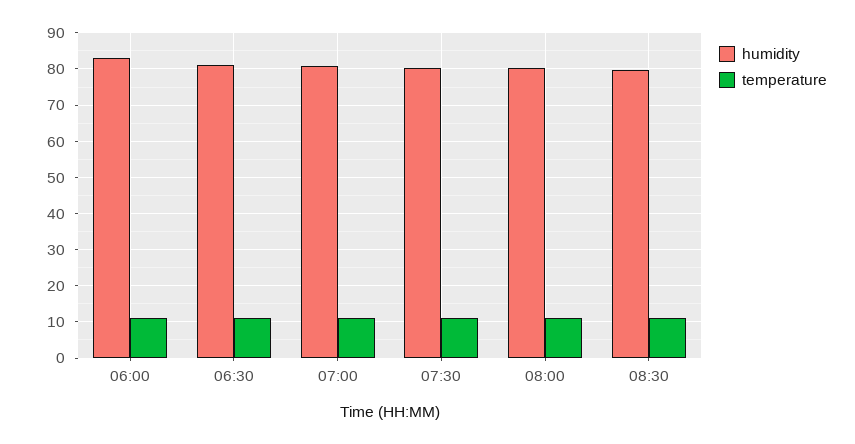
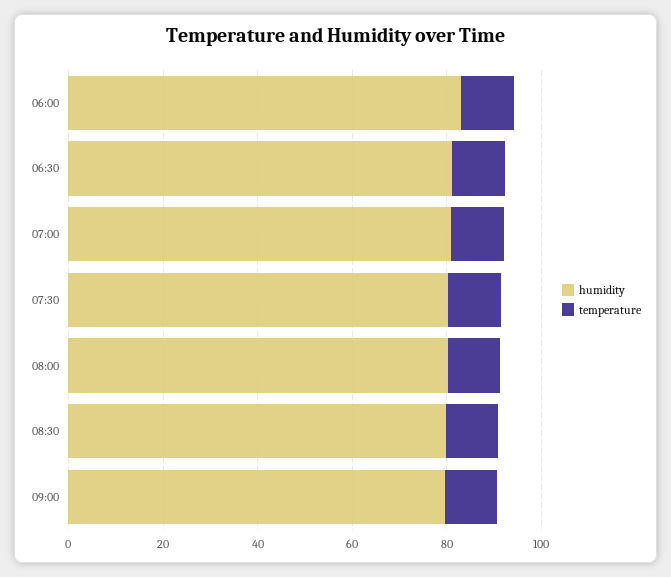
humidity, 09:00: none -> 80
temperature, 09:00: none -> 10

